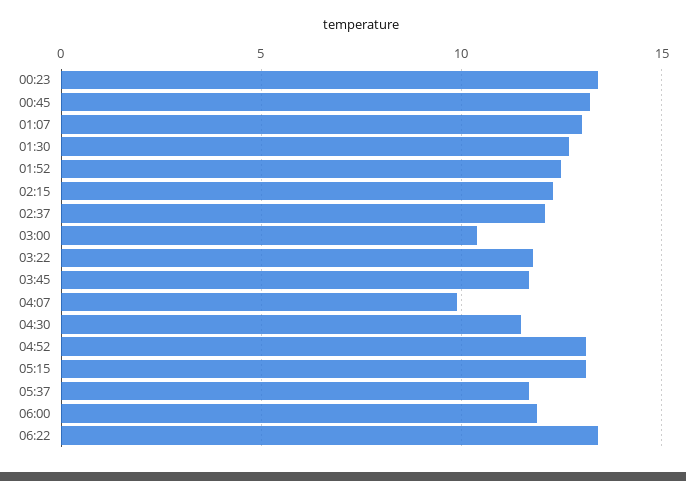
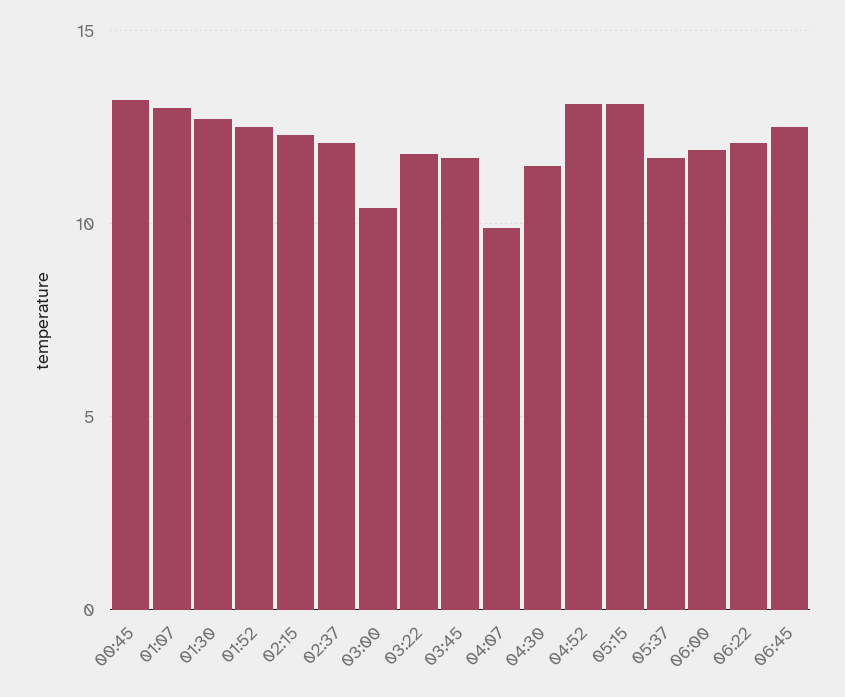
00:23: 13.5 -> none
06:22: 13.5 -> 12
06:45: none -> 12.5

